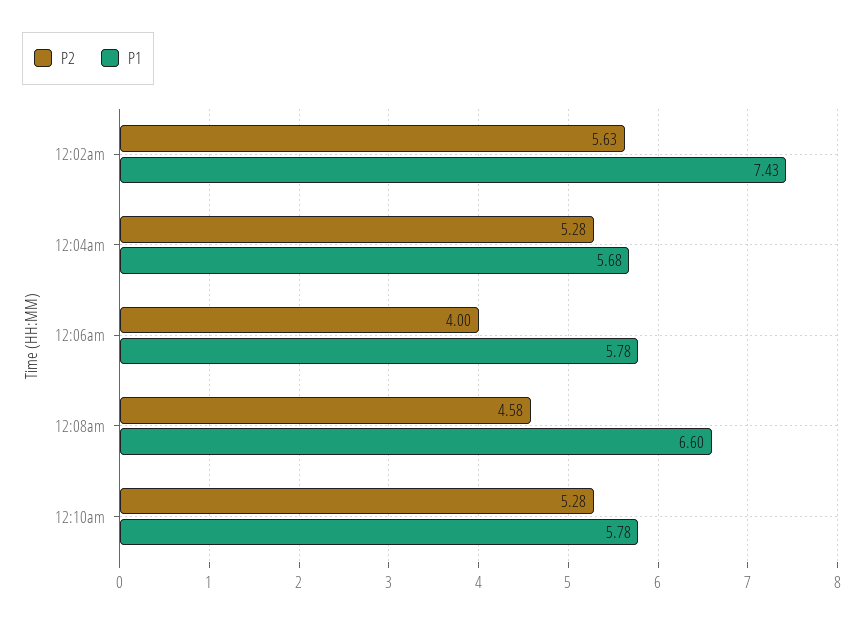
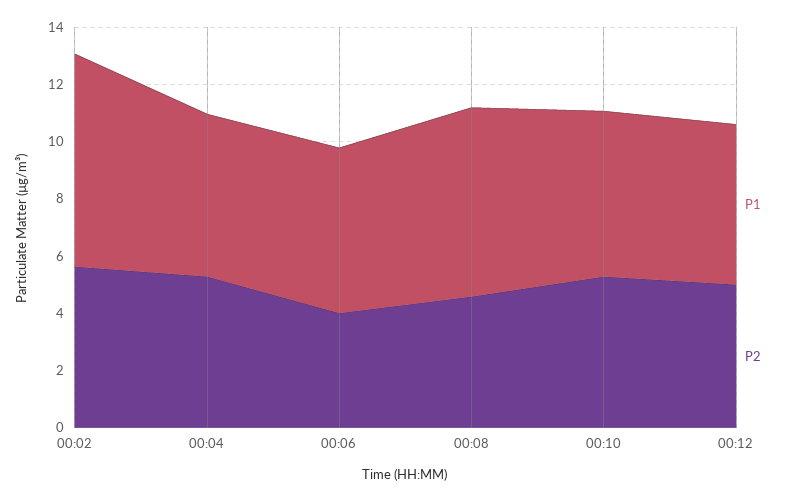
P1, 00:12: none -> 5.5
P2, 00:12: none -> 5

